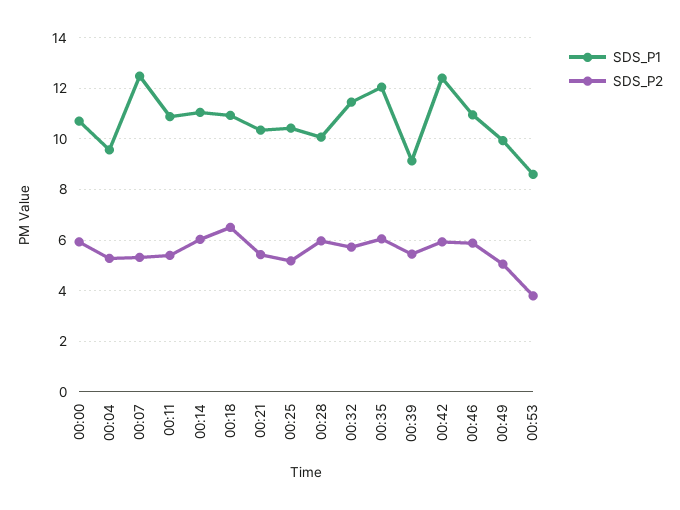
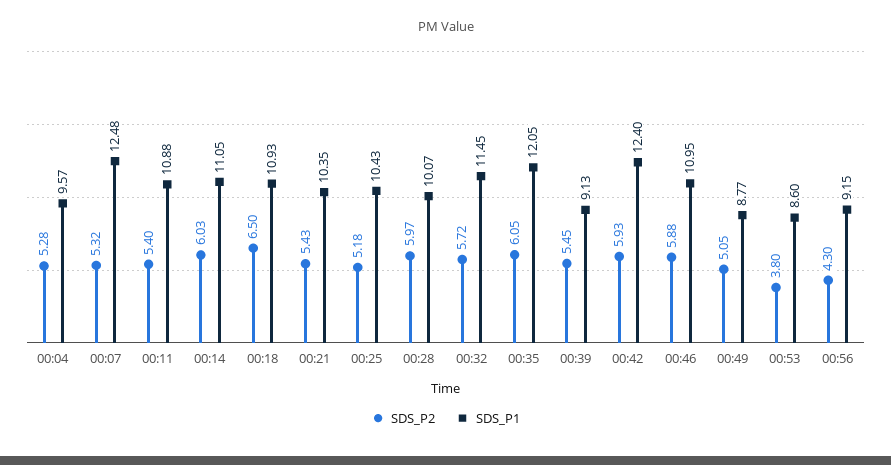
SDS_P1, 00:00: 10.75 -> none
SDS_P2, 00:00: 6 -> none
SDS_P1, 00:49: 10 -> 8.77
SDS_P2, 00:56: none -> 4.3
SDS_P1, 00:56: none -> 9.15

